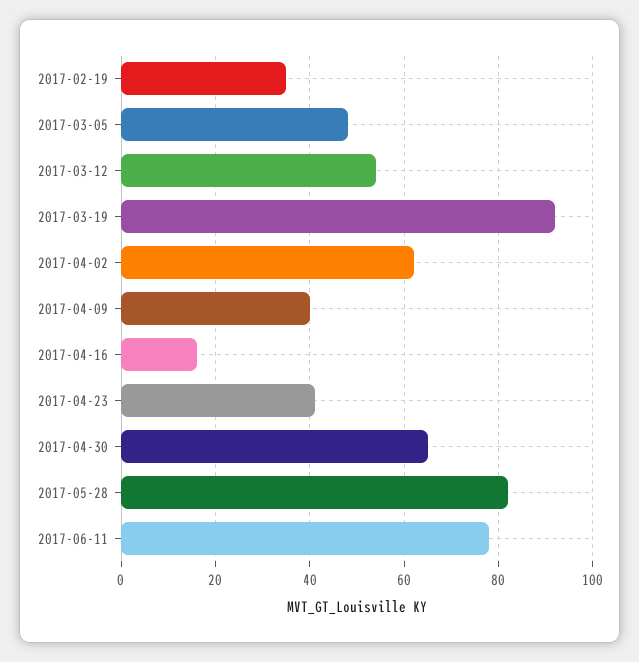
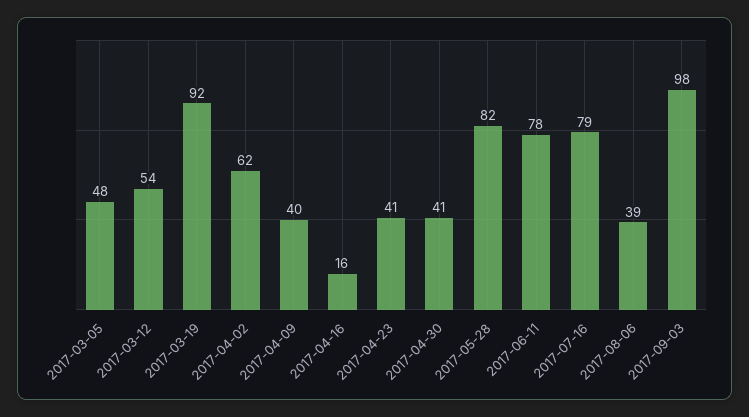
2017-02-19: 35 -> none
2017-04-30: 65 -> 41
2017-07-16: none -> 79
2017-08-06: none -> 39
2017-09-03: none -> 98

